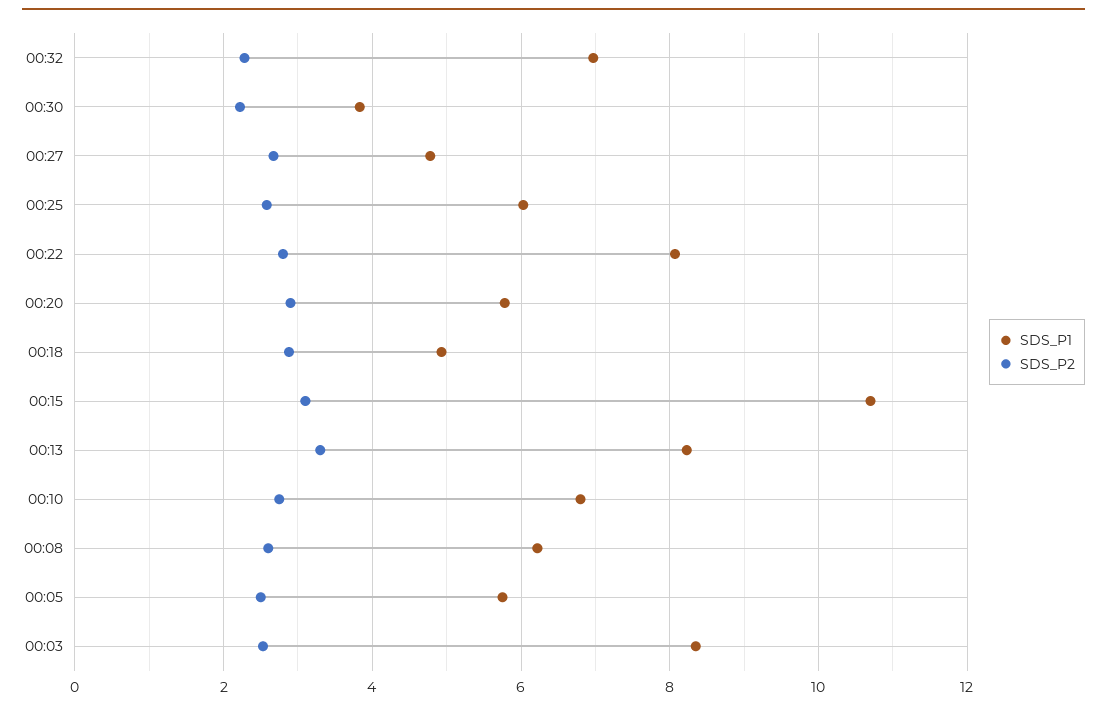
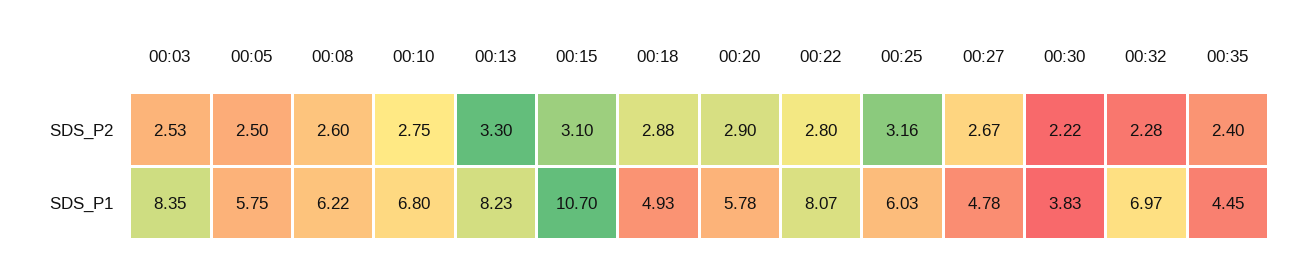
SDS_P2, 00:25: 2.6 -> 3.16
SDS_P2, 00:35: none -> 2.4
SDS_P1, 00:35: none -> 4.45

